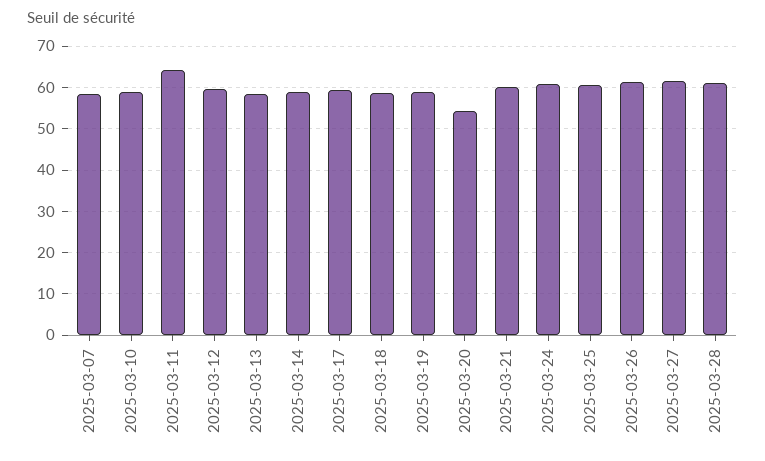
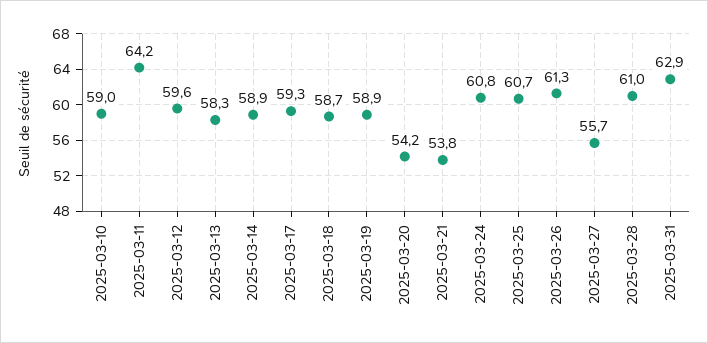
2025-03-07: 58 -> none
2025-03-21: 60 -> 53.8
2025-03-27: 62 -> 55.7
2025-03-31: none -> 62.9

